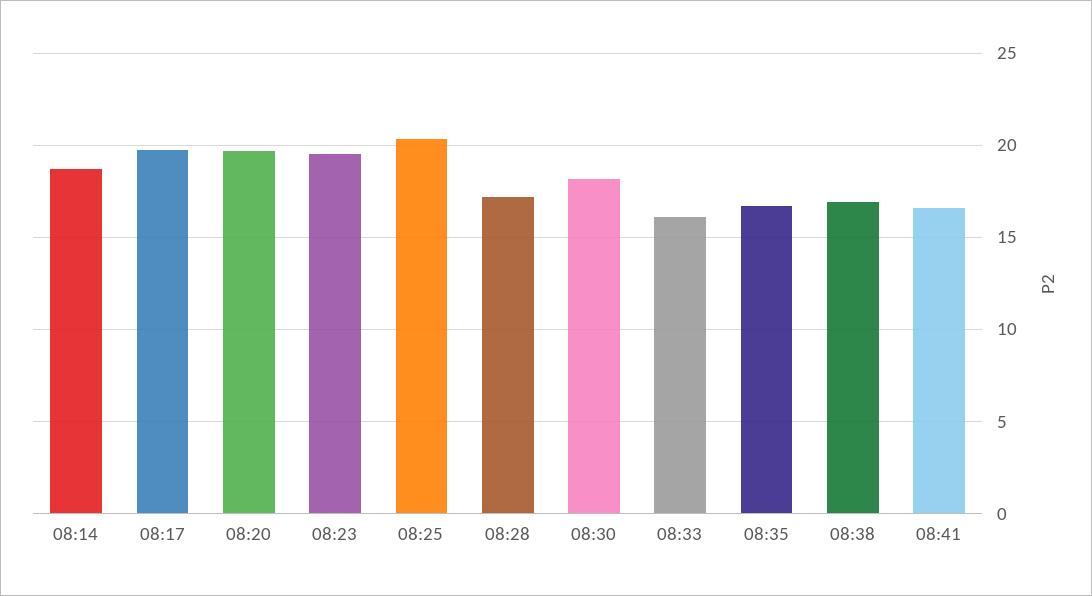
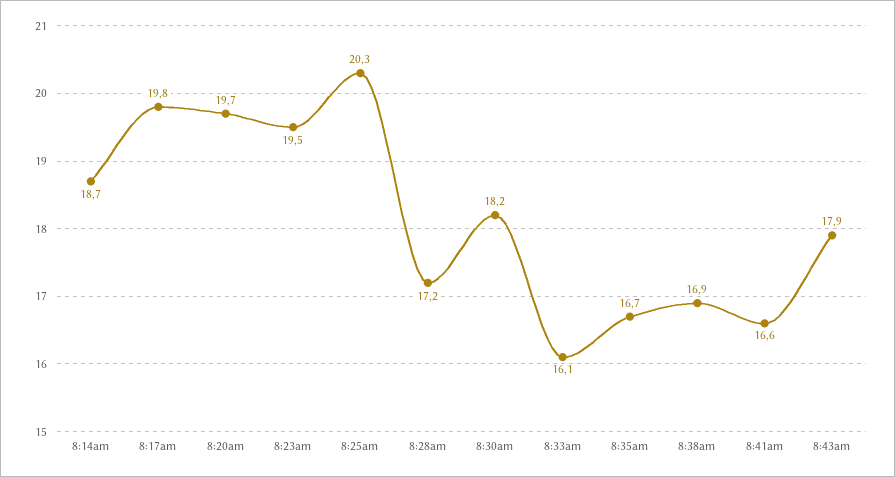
8:43am: none -> 17.9

